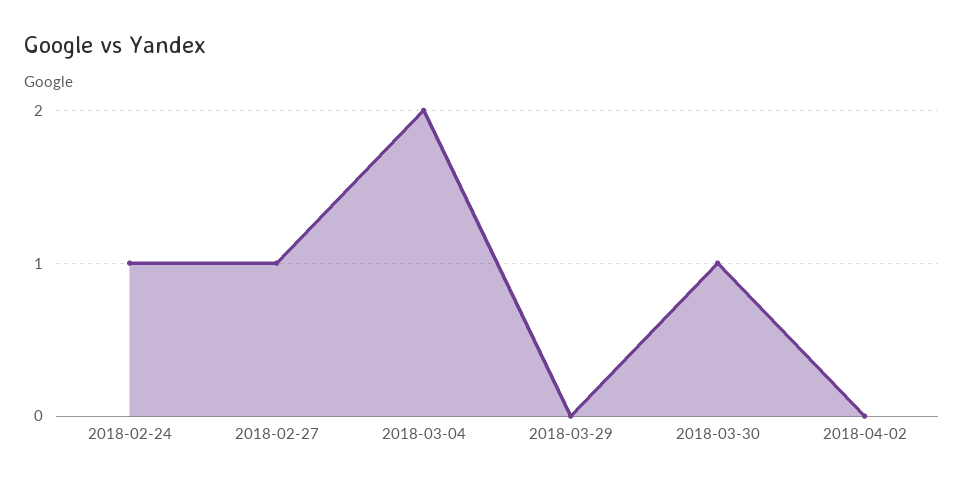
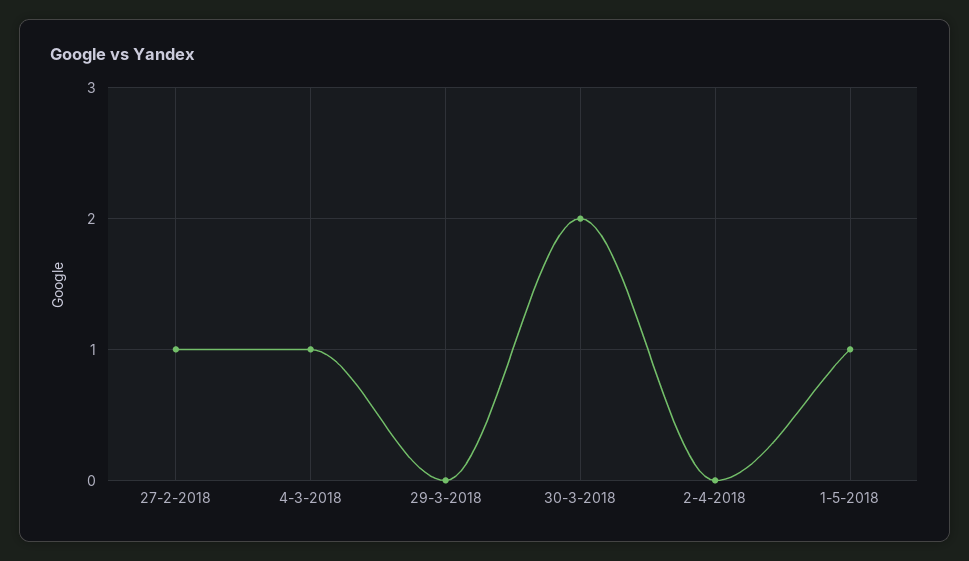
2018-02-24: 1 -> none
2018-03-04: 2 -> 1
2018-03-30: 1 -> 2
1-5-2018: none -> 1

